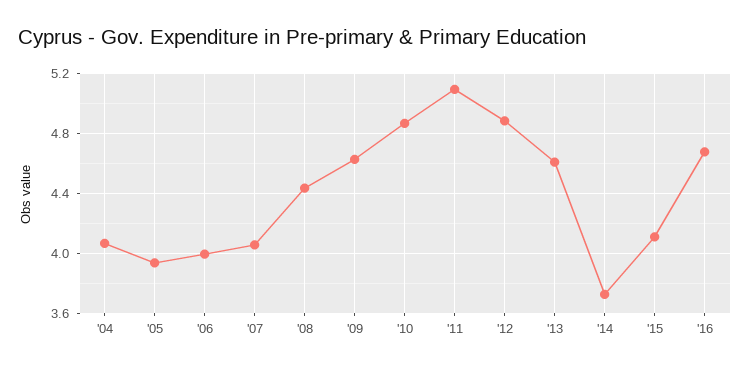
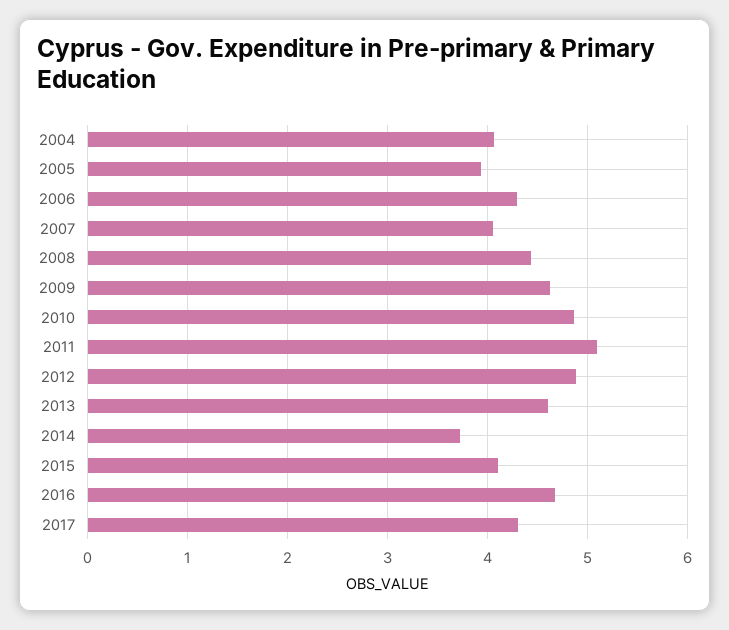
'06: 4 -> 4.3
2017: none -> 4.3

